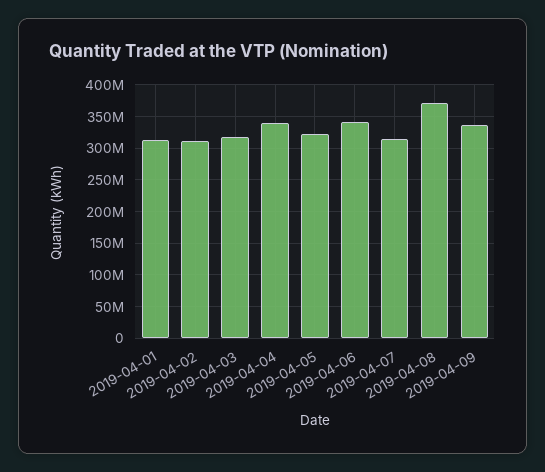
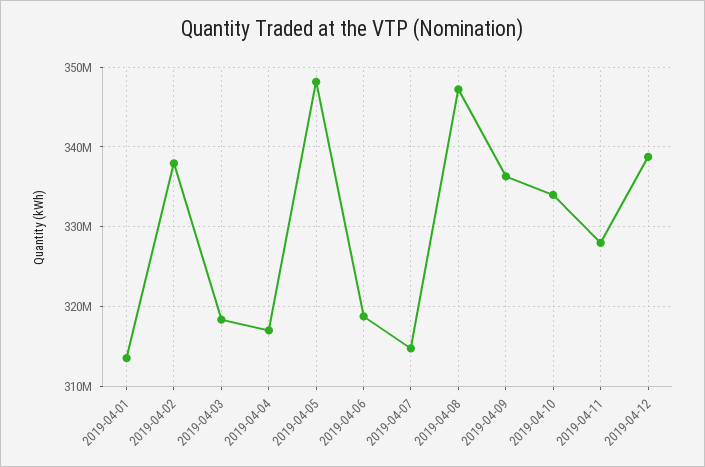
2019-04-02: 310000000 -> 338000000
2019-04-04: 340000000 -> 317000000
2019-04-05: 320000000 -> 348000000
2019-04-06: 340000000 -> 319000000
2019-04-08: 370000000 -> 347000000
2019-04-10: none -> 334000000
2019-04-11: none -> 328000000
2019-04-12: none -> 339000000

